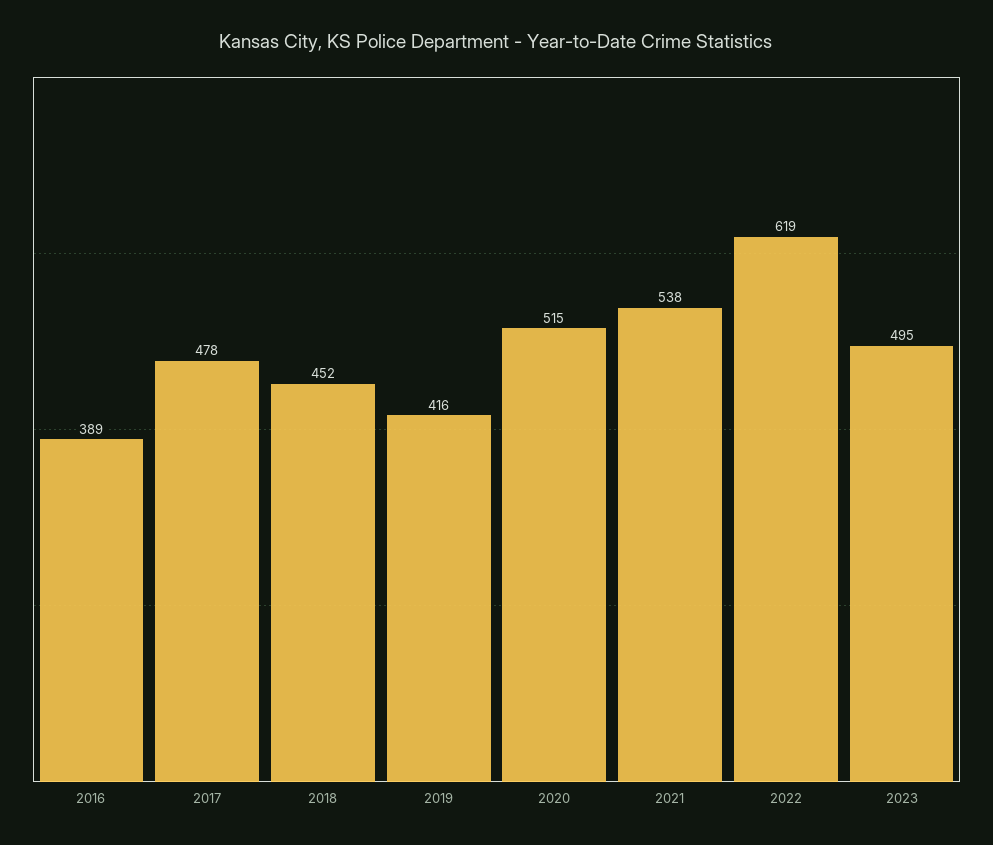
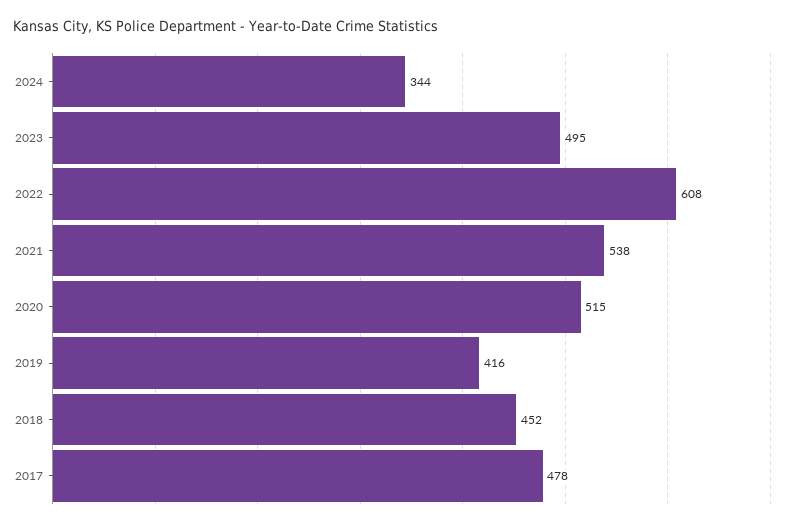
2016: 389 -> none
2022: 619 -> 608
2024: none -> 344

